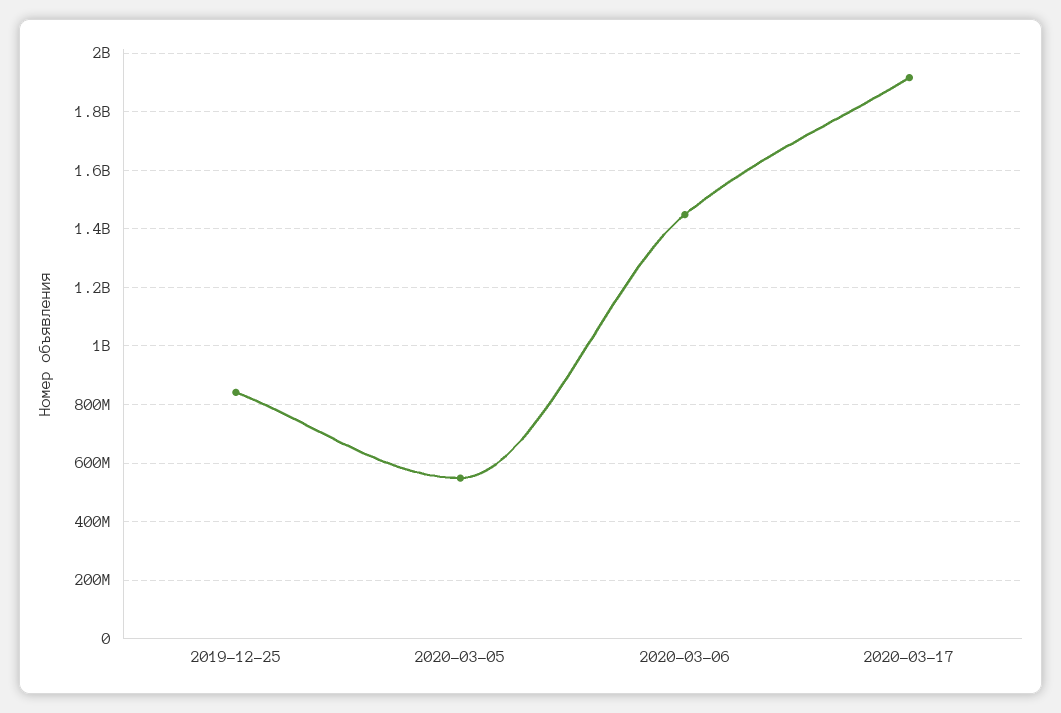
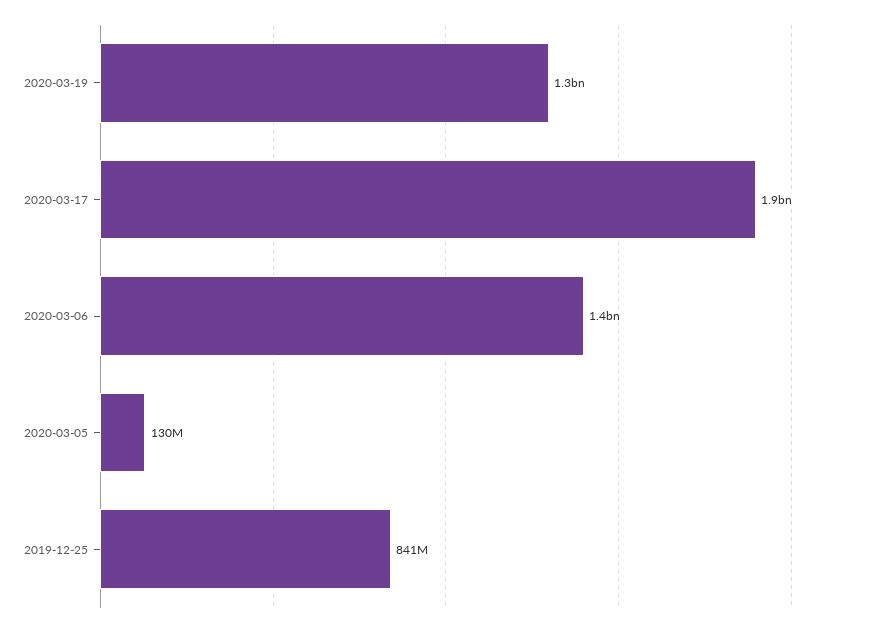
2020-03-05: 550000000 -> 130000000
2020-03-19: none -> 1300000000

